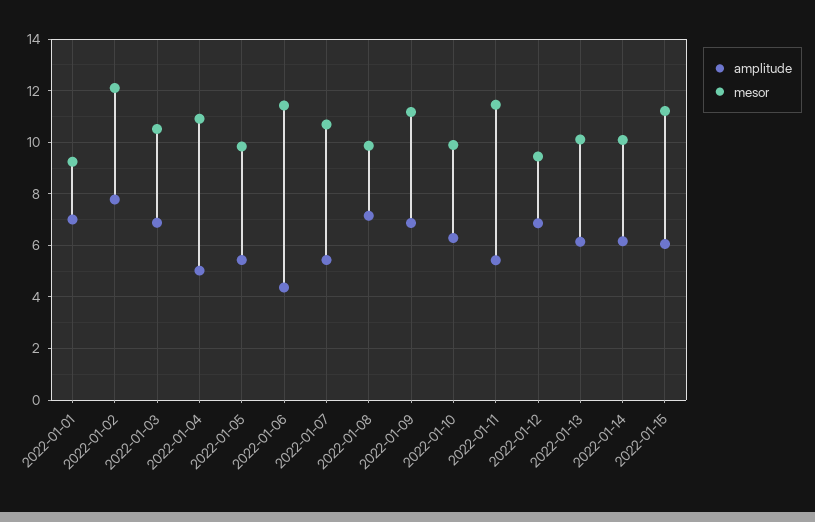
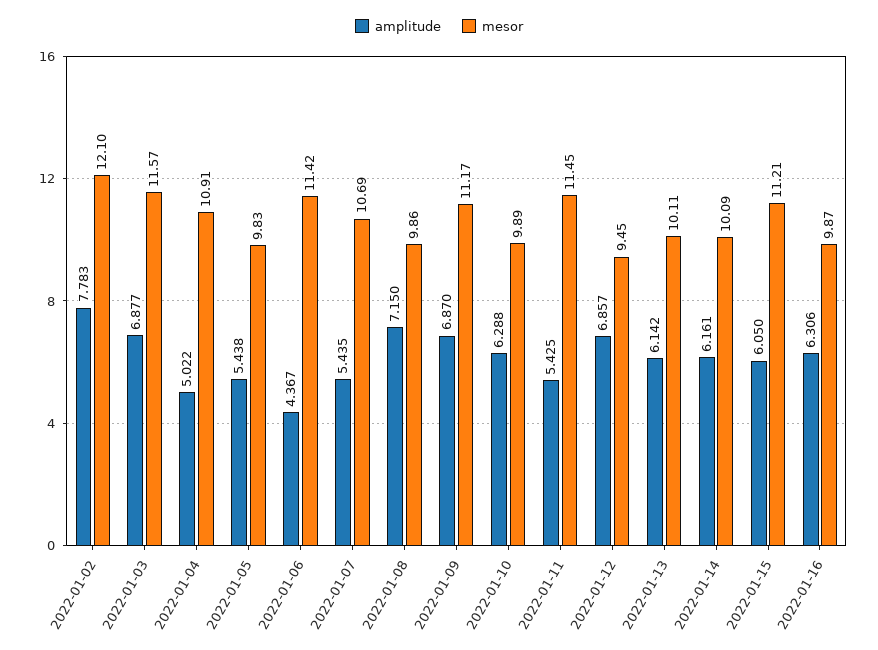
amplitude, 2022-01-01: 7 -> none
mesor, 2022-01-01: 9.25 -> none
mesor, 2022-01-03: 10.5 -> 11.57
amplitude, 2022-01-16: none -> 6.306
mesor, 2022-01-16: none -> 9.87

